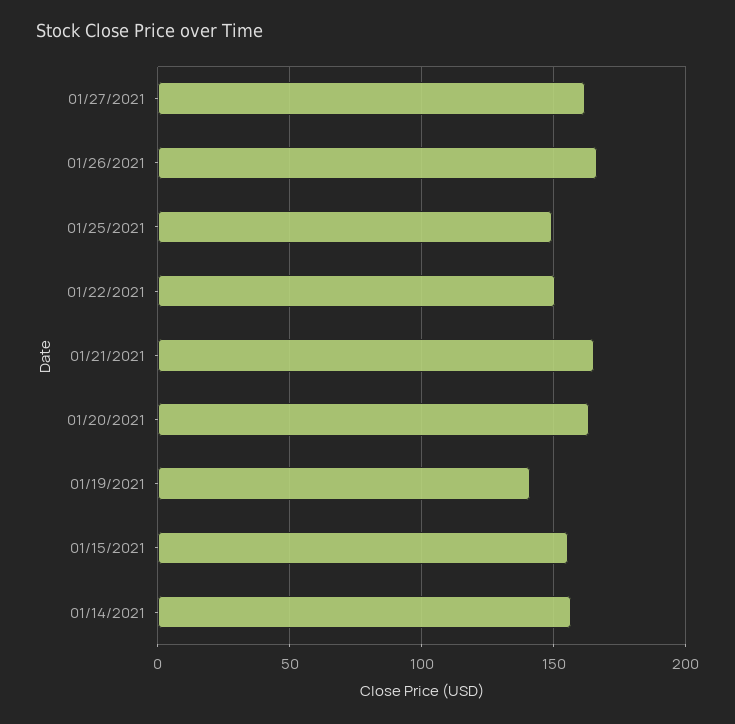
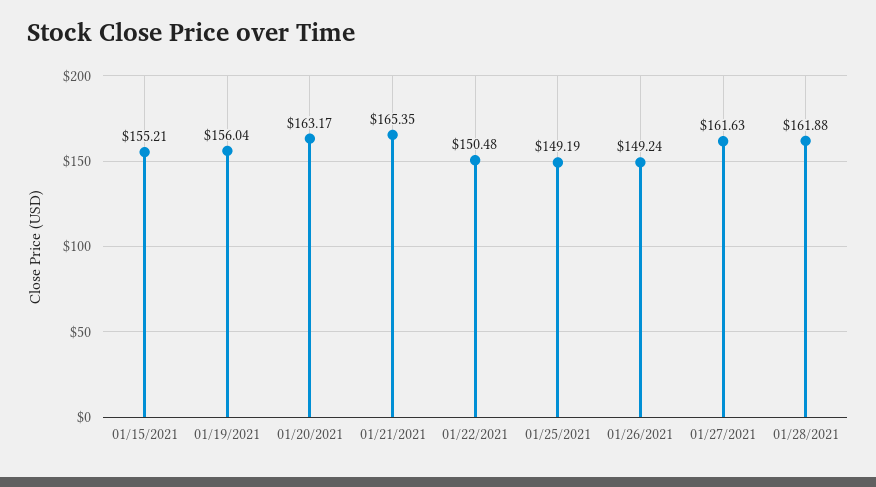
01/26/2021: 165 -> 149.24
01/19/2021: 140 -> 156.04
01/14/2021: 155 -> none
01/28/2021: none -> 161.88

